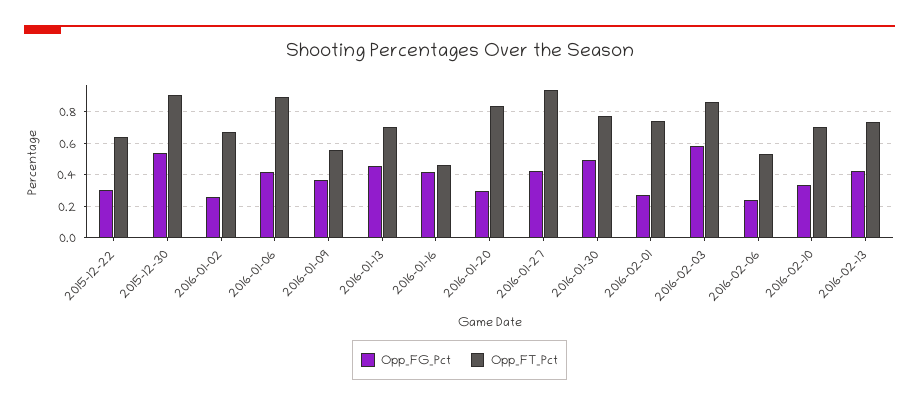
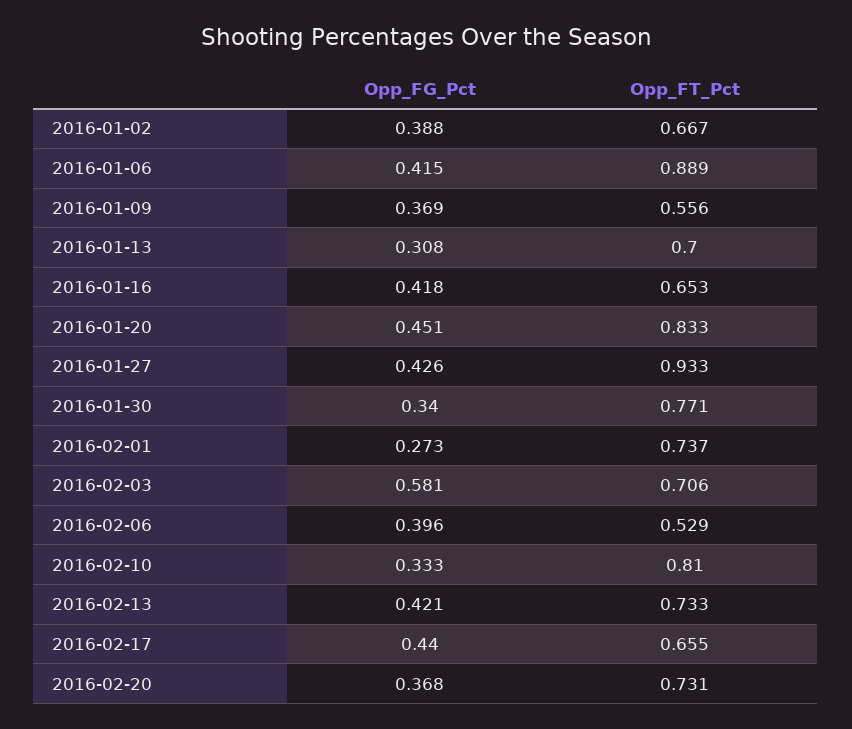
Opp_FG_Pct, 2015-12-22: 0.3 -> none
Opp_FT_Pct, 2015-12-22: 0.65 -> none
Opp_FG_Pct, 2015-12-30: 0.55 -> none
Opp_FT_Pct, 2015-12-30: 0.9 -> none
Opp_FG_Pct, 2016-01-02: 0.25 -> 0.388
Opp_FG_Pct, 2016-01-13: 0.45 -> 0.308
Opp_FT_Pct, 2016-01-16: 0.45 -> 0.653
Opp_FG_Pct, 2016-01-20: 0.3 -> 0.451
Opp_FG_Pct, 2016-01-30: 0.5 -> 0.34
Opp_FT_Pct, 2016-02-03: 0.85 -> 0.706
Opp_FG_Pct, 2016-02-06: 0.25 -> 0.396
Opp_FT_Pct, 2016-02-10: 0.7 -> 0.81
Opp_FG_Pct, 2016-02-17: none -> 0.44
Opp_FT_Pct, 2016-02-17: none -> 0.655
Opp_FG_Pct, 2016-02-20: none -> 0.368
Opp_FT_Pct, 2016-02-20: none -> 0.731

